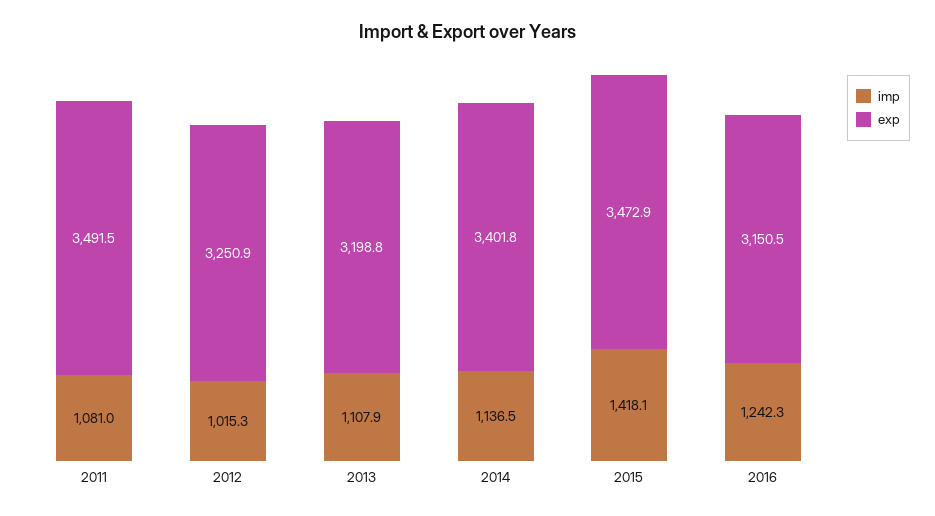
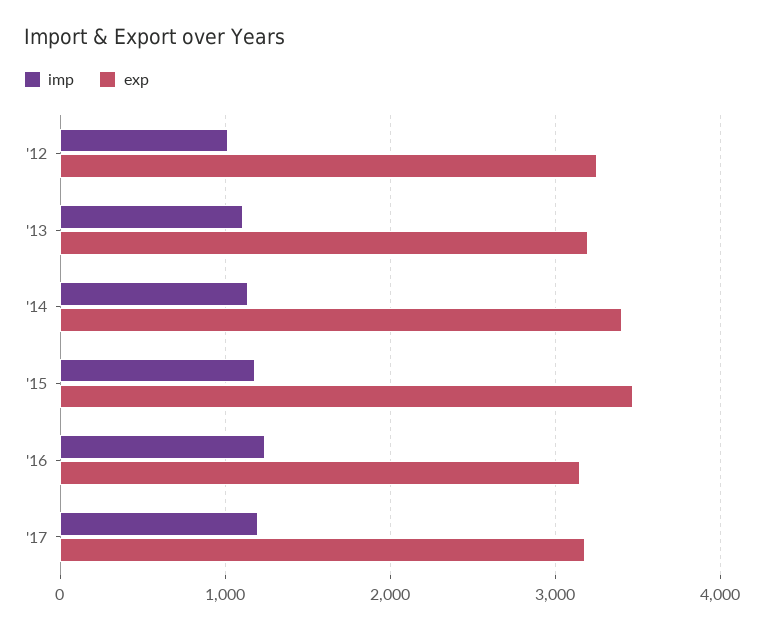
imp, 2011: 1081 -> none
exp, 2011: 3491.5 -> none
imp, 2015: 1418.1 -> 1200
imp, '17: none -> 1200
exp, '17: none -> 3200

